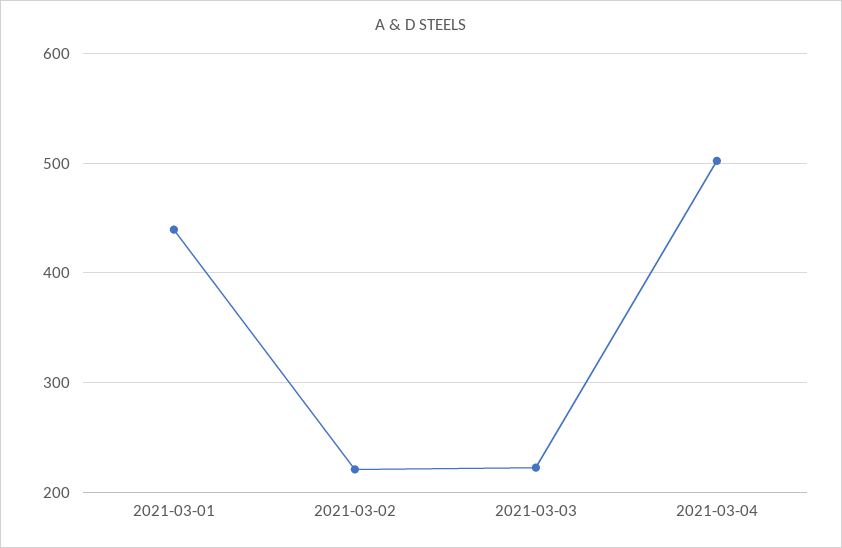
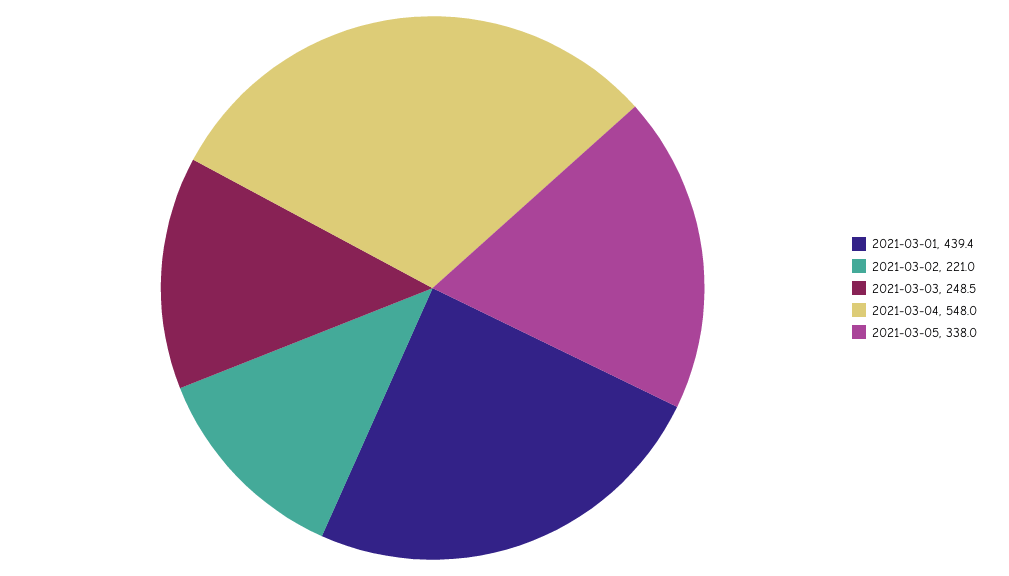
2021-03-03: 220 -> 248.5
2021-03-04: 500 -> 548
2021-03-05: none -> 338

